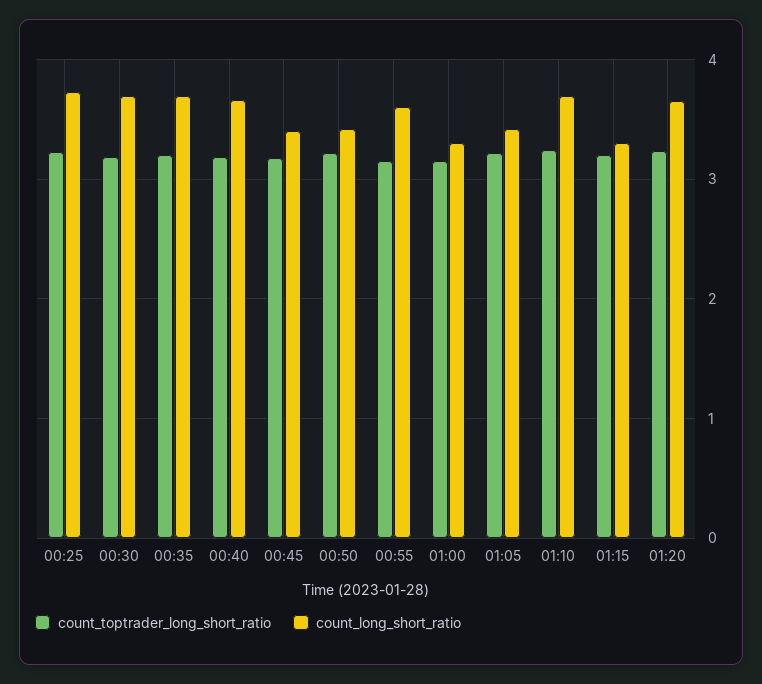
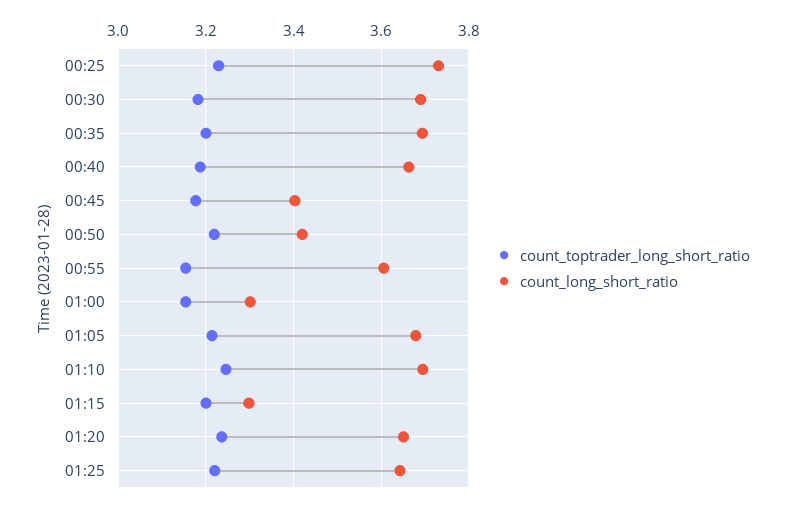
count_long_short_ratio, 01:05: 3.4 -> 3.68
count_toptrader_long_short_ratio, 01:25: none -> 3.22
count_long_short_ratio, 01:25: none -> 3.64

